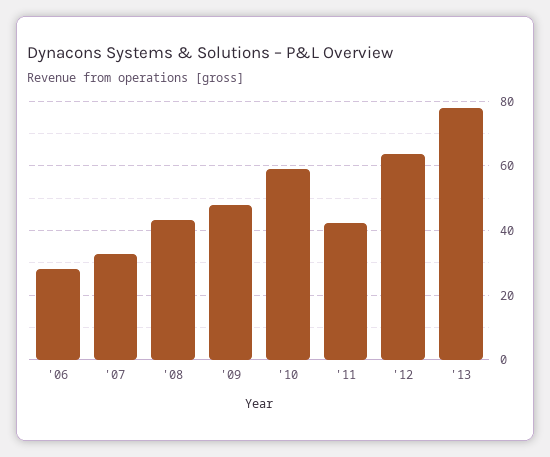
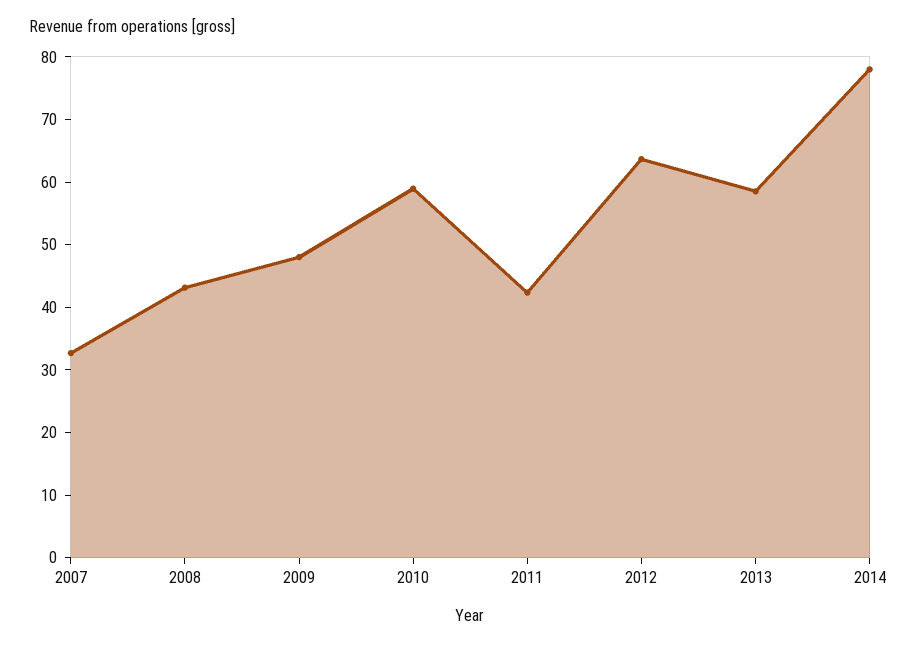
'06: 28 -> none
'13: 78 -> 58
2014: none -> 78

